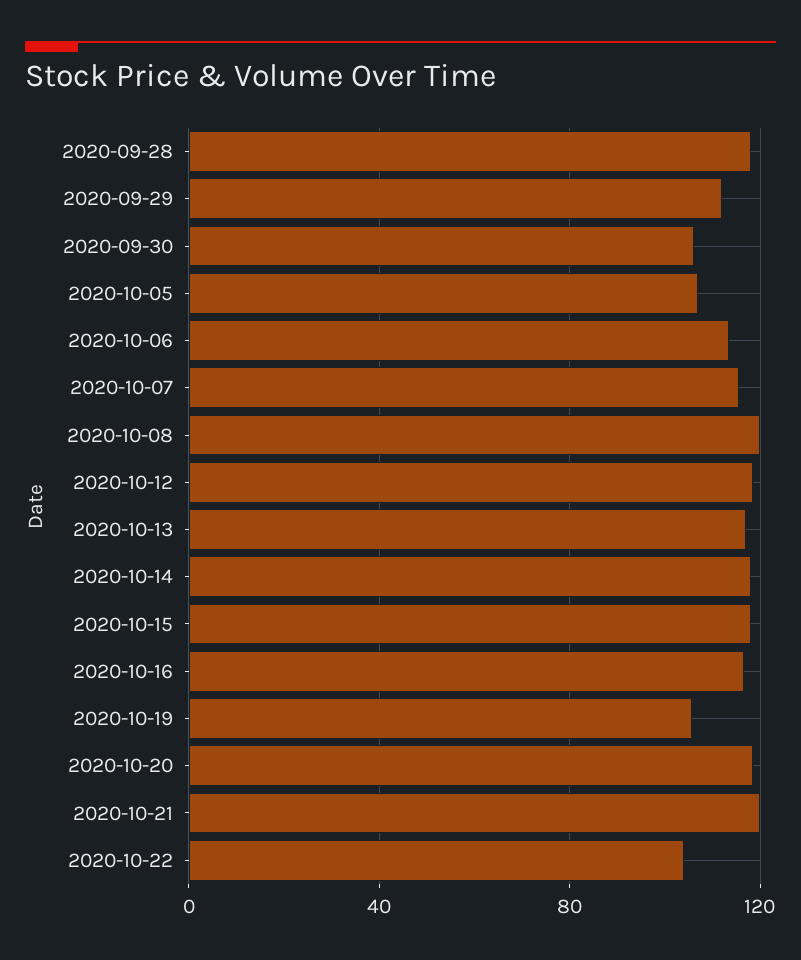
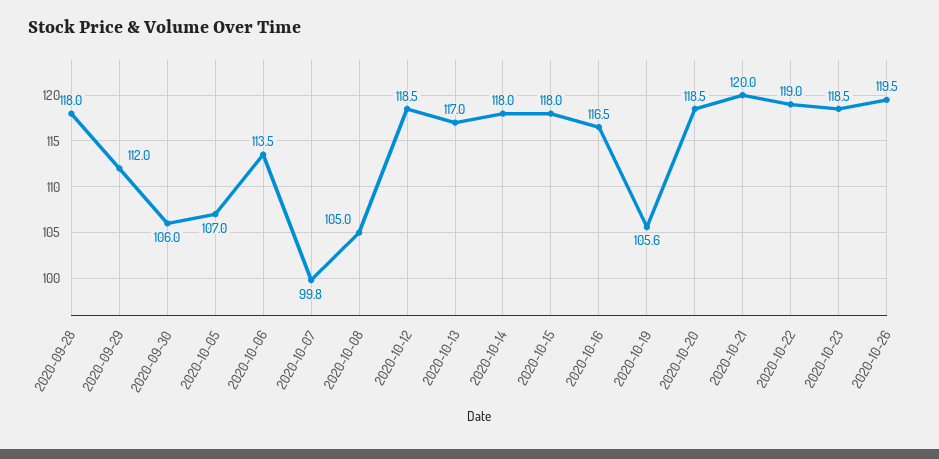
2020-10-07: 115 -> 99.8
2020-10-08: 120 -> 105
2020-10-22: 105 -> 119
2020-10-23: none -> 118.5
2020-10-26: none -> 119.5

